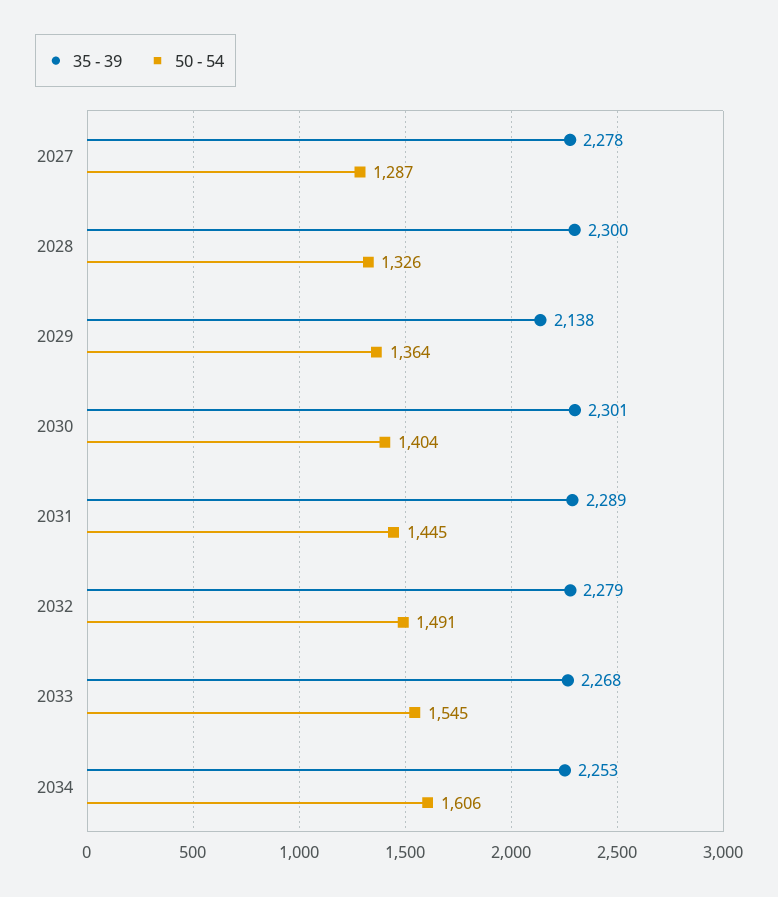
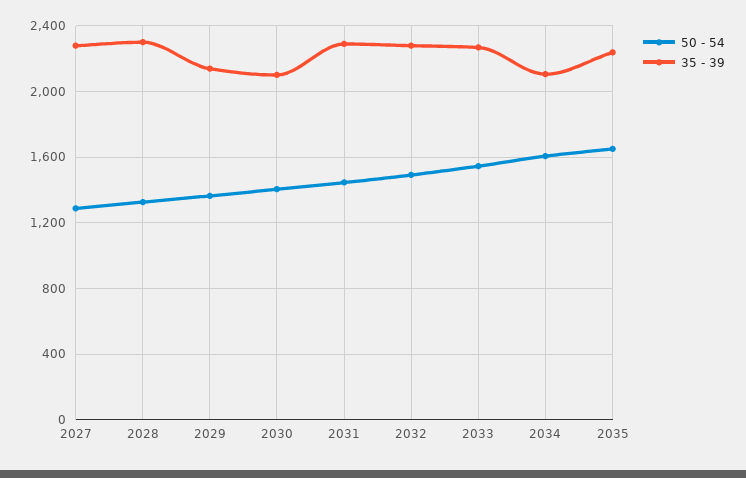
35 - 39, 2030: 2301 -> 2100
35 - 39, 2034: 2253 -> 2100
50 - 54, 2035: none -> 1650
35 - 39, 2035: none -> 2250

